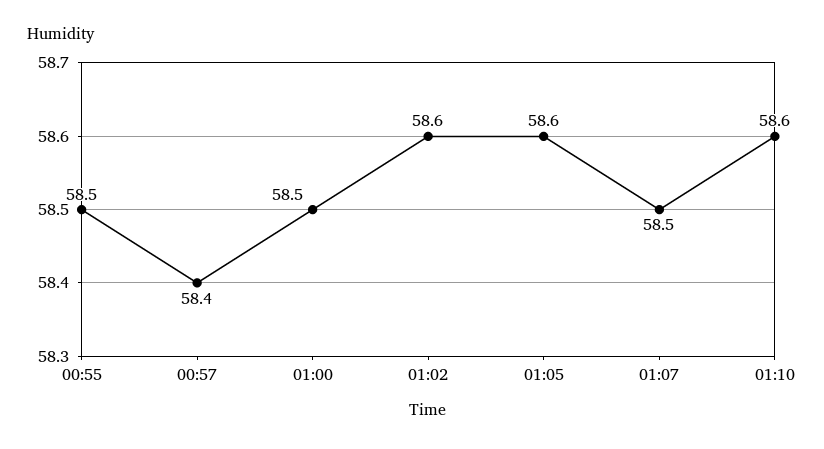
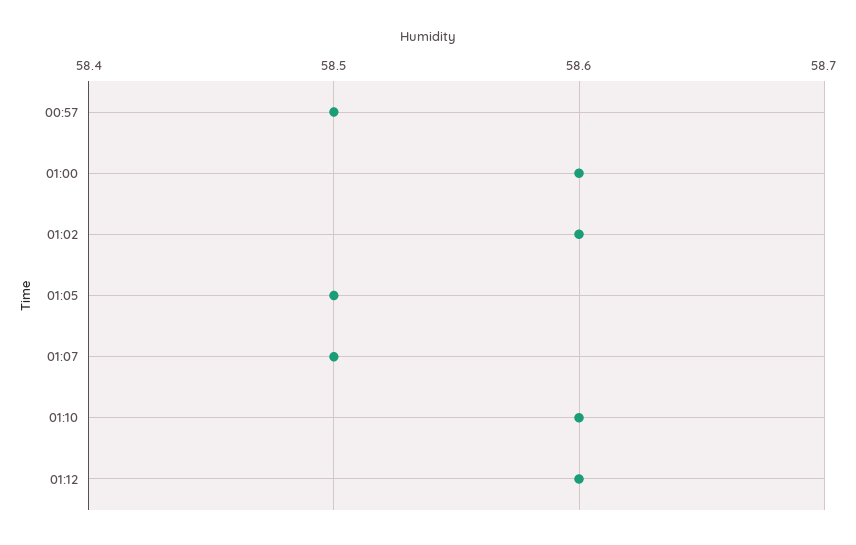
00:55: 58.5 -> none
00:57: 58.4 -> 58.5
01:00: 58.5 -> 58.6
01:05: 58.6 -> 58.5
01:12: none -> 58.6

